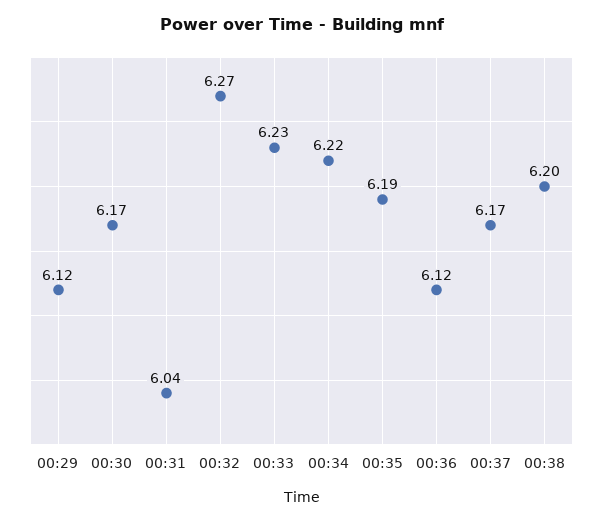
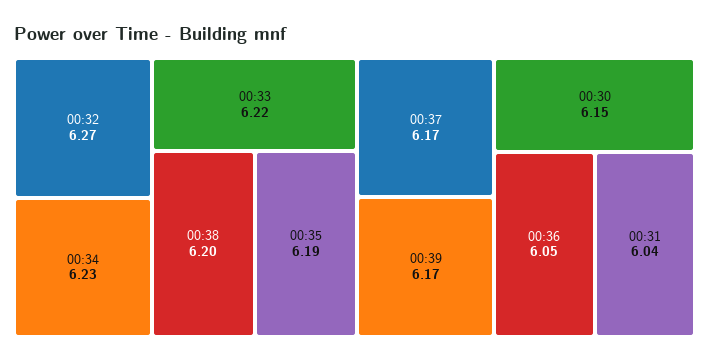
00:29: 6.12 -> none
00:30: 6.17 -> 6.15
00:33: 6.23 -> 6.22
00:34: 6.22 -> 6.23
00:36: 6.12 -> 6.05
00:39: none -> 6.17

